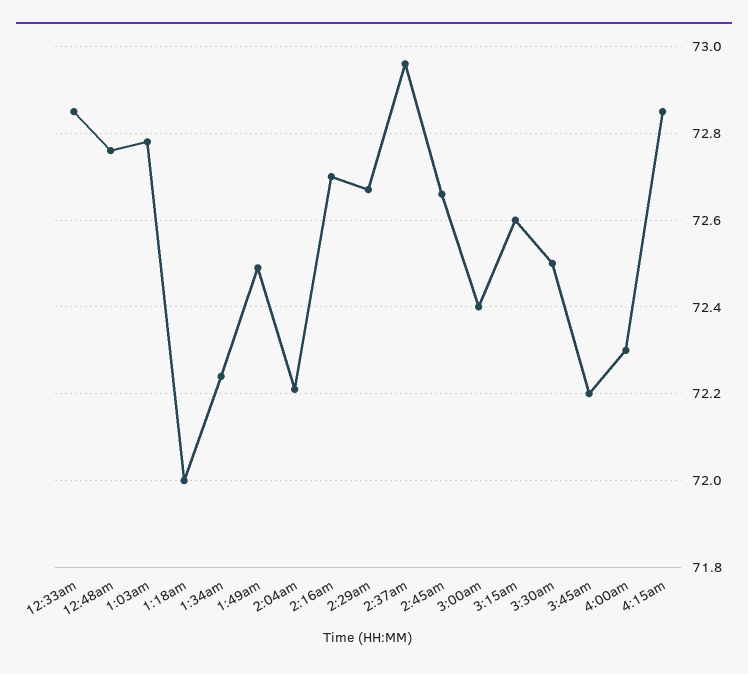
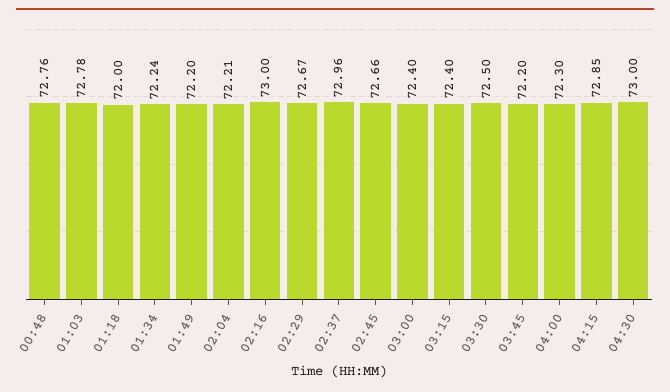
12:33am: 72.85 -> none
1:49am: 72.5 -> 72.2
2:16am: 72.7 -> 73
3:15am: 72.6 -> 72.4
04:30: none -> 73

